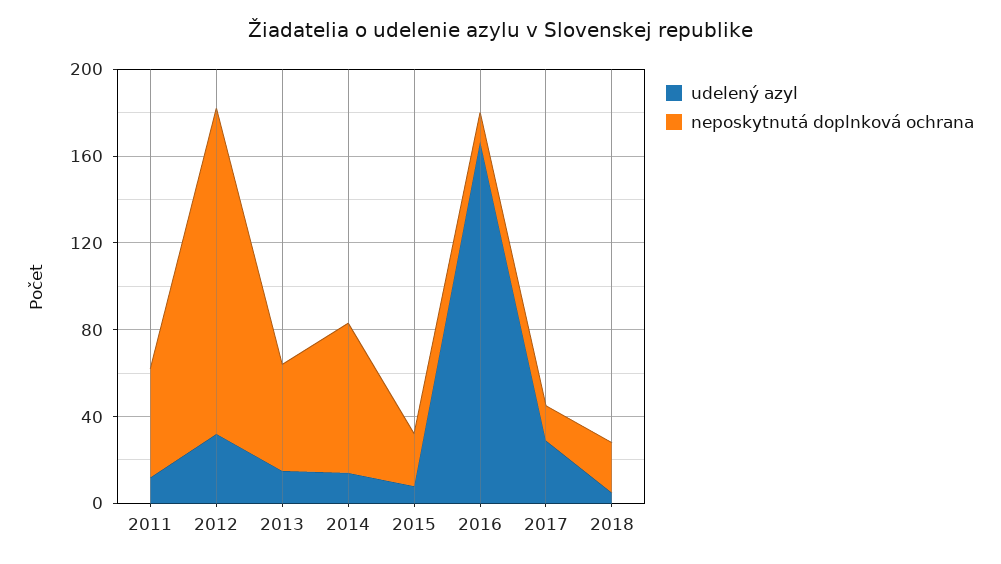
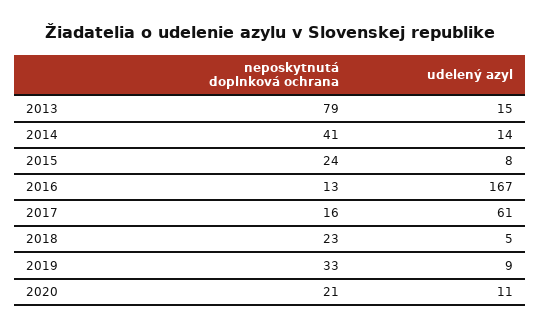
udelený azyl, 2011: 10 -> none
neposkytnutá doplnková ochrana, 2011: 50 -> none
udelený azyl, 2012: 30 -> none
neposkytnutá doplnková ochrana, 2012: 150 -> none
neposkytnutá doplnková ochrana, 2013: 50 -> 79
neposkytnutá doplnková ochrana, 2014: 70 -> 41
udelený azyl, 2017: 30 -> 61
neposkytnutá doplnková ochrana, 2019: none -> 33
udelený azyl, 2019: none -> 9
neposkytnutá doplnková ochrana, 2020: none -> 21
udelený azyl, 2020: none -> 11

